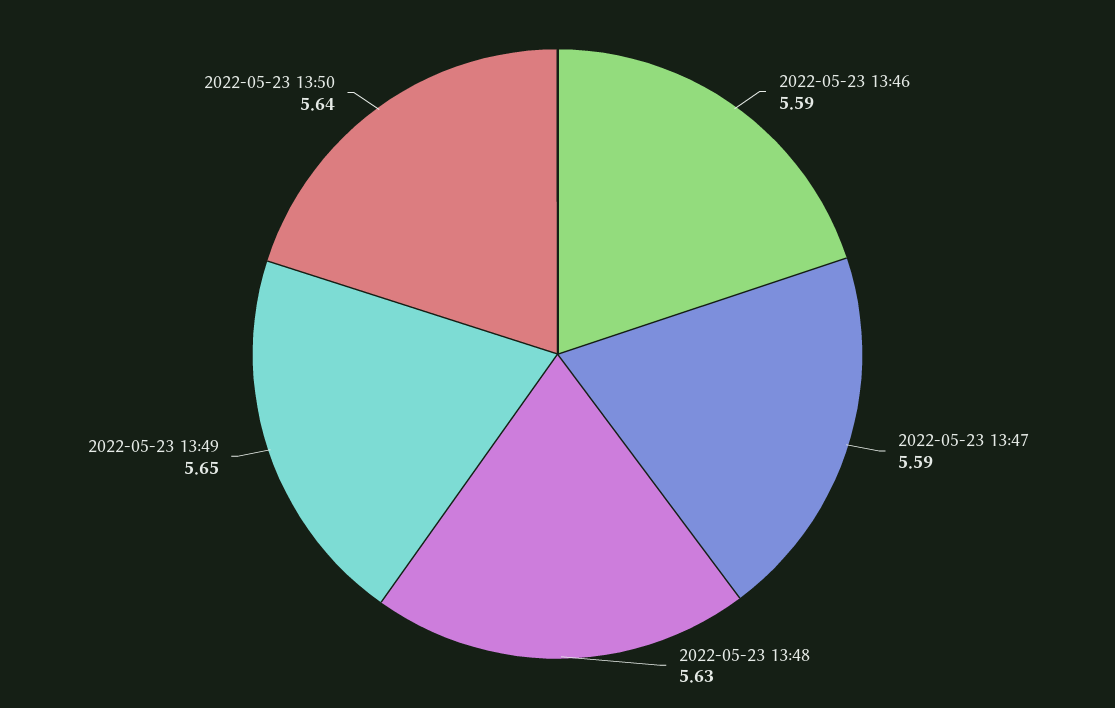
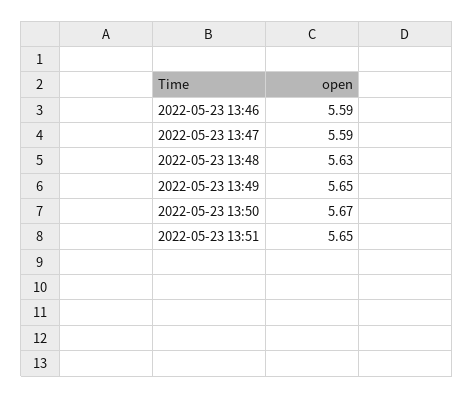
2022-05-23 13:50: 5.64 -> 5.67
2022-05-23 13:51: none -> 5.65

